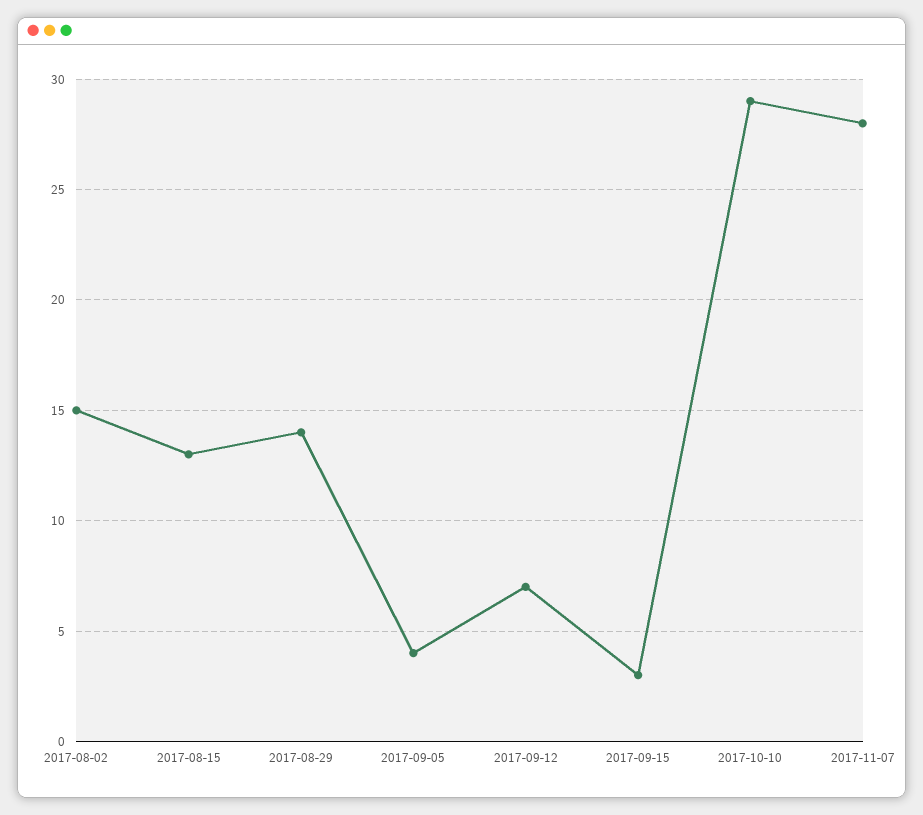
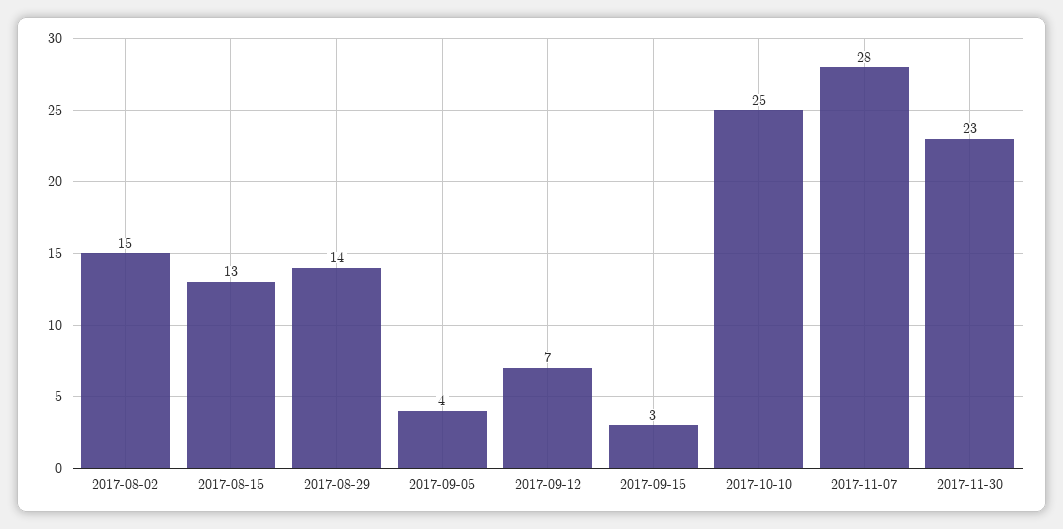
2017-10-10: 29 -> 25
2017-11-30: none -> 23

